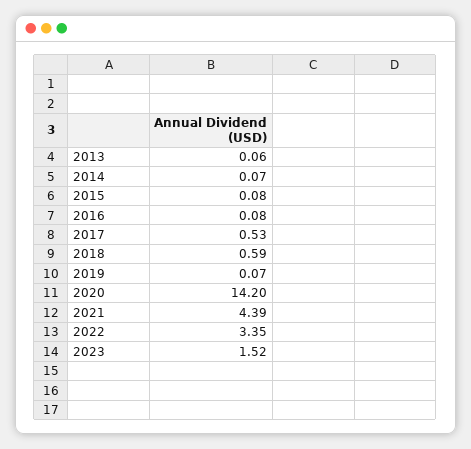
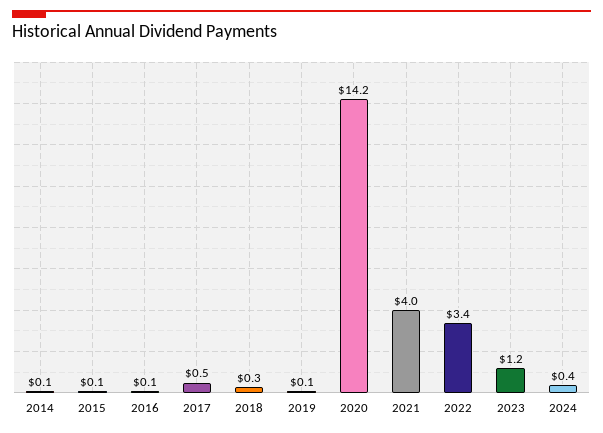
2013: 0.06 -> none
2018: 0.59 -> 0.3
2021: 4.39 -> 4
2023: 1.52 -> 1.2
2024: none -> 0.4

